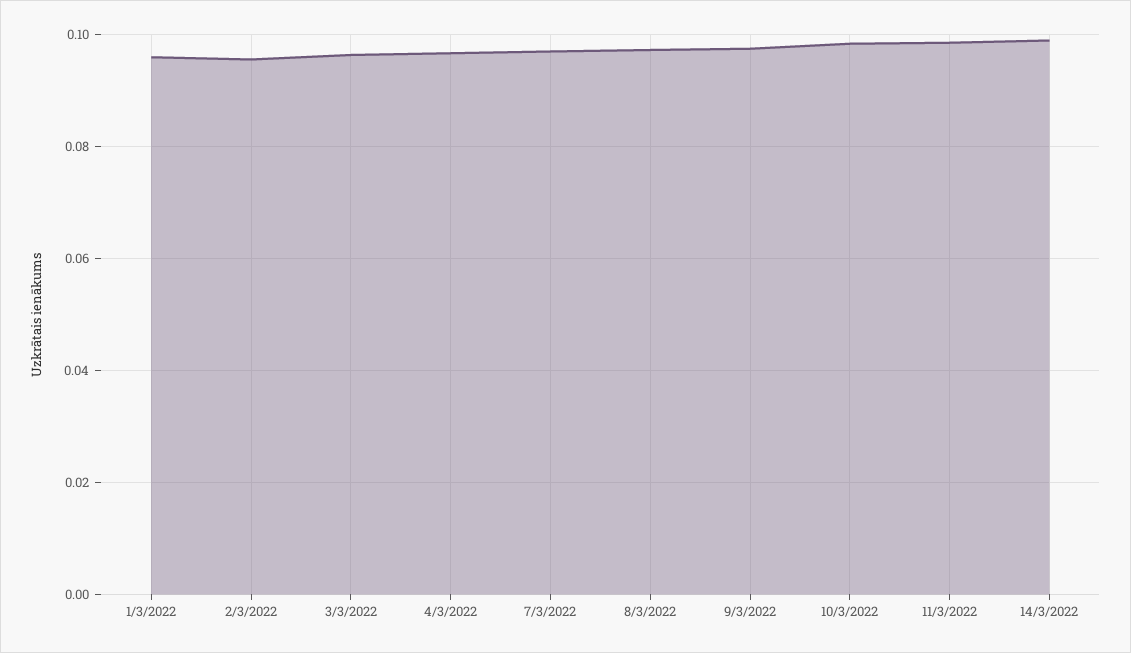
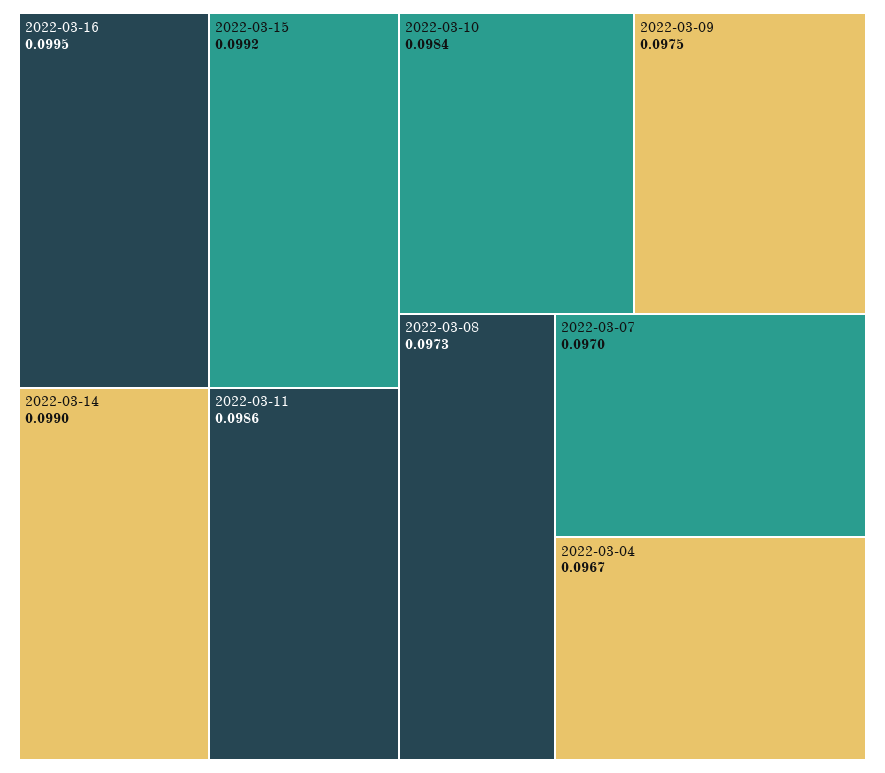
1/3/2022: 0.096 -> none
2/3/2022: 0.096 -> none
3/3/2022: 0.096 -> none
2022-03-16: none -> 0.0995
2022-03-15: none -> 0.0992

